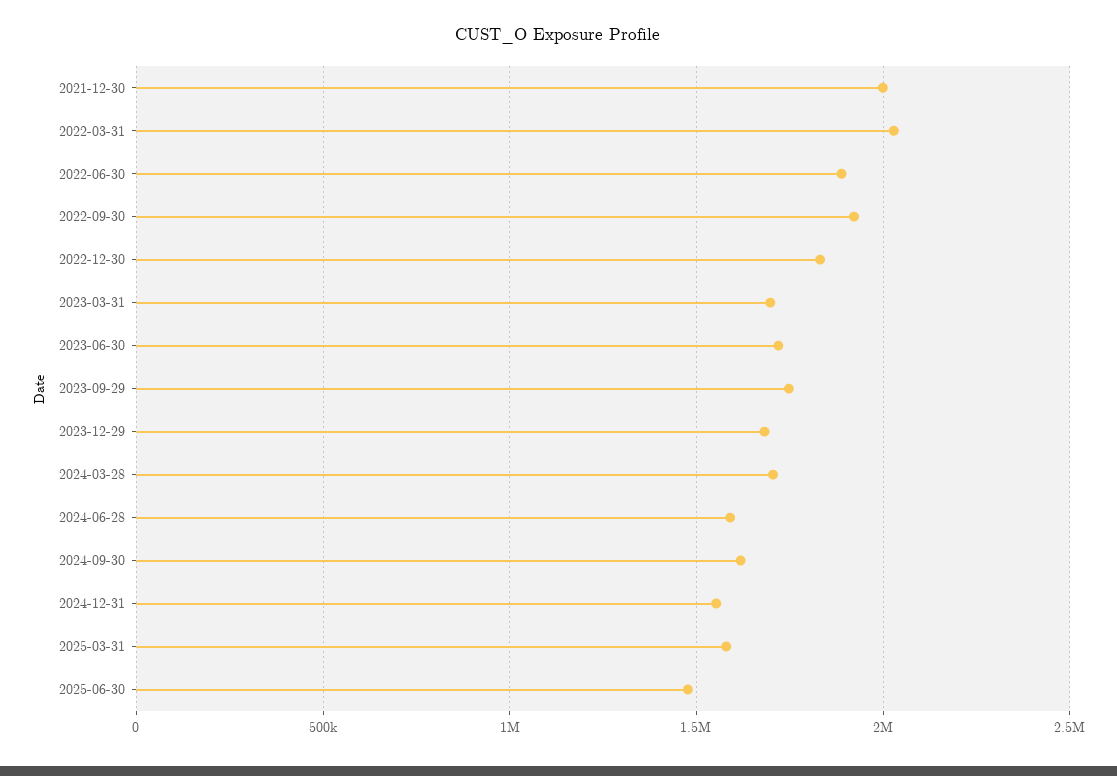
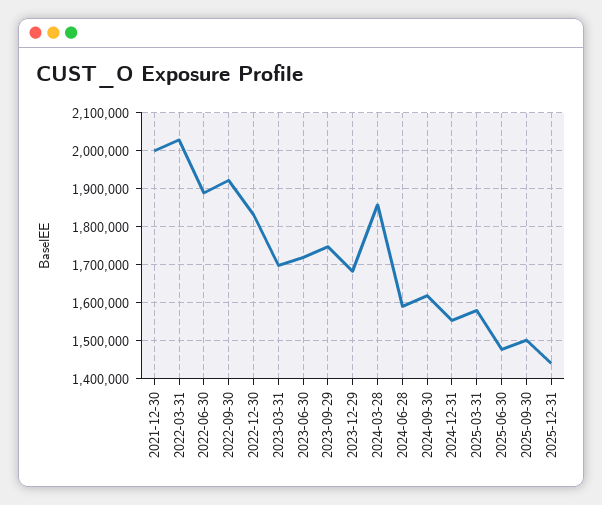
2024-03-28: 1700000 -> 1860000
2025-09-30: none -> 1500000
2025-12-31: none -> 1440000

